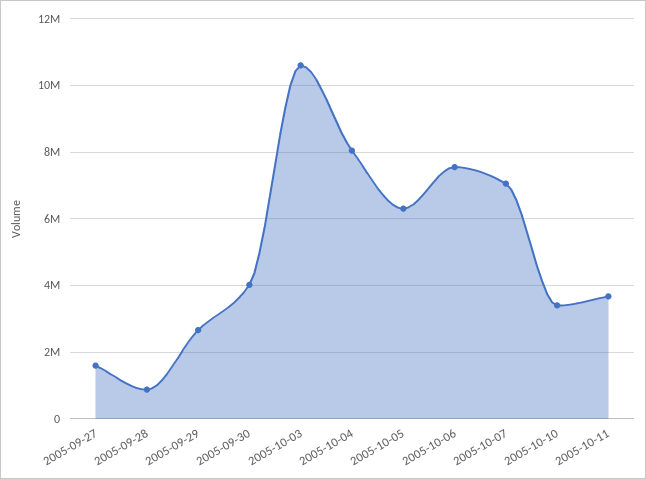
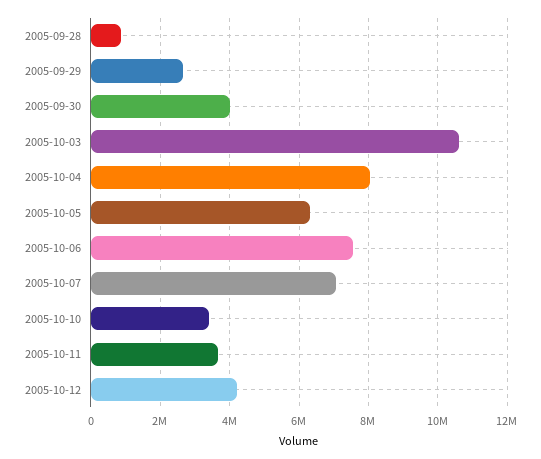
2005-09-27: 1600000 -> none
2005-10-12: none -> 4200000

